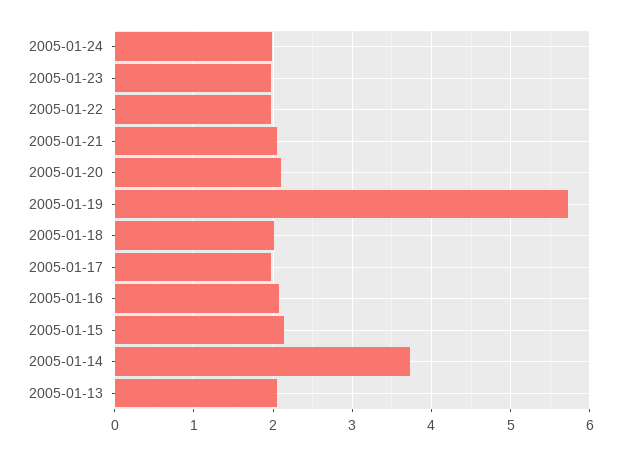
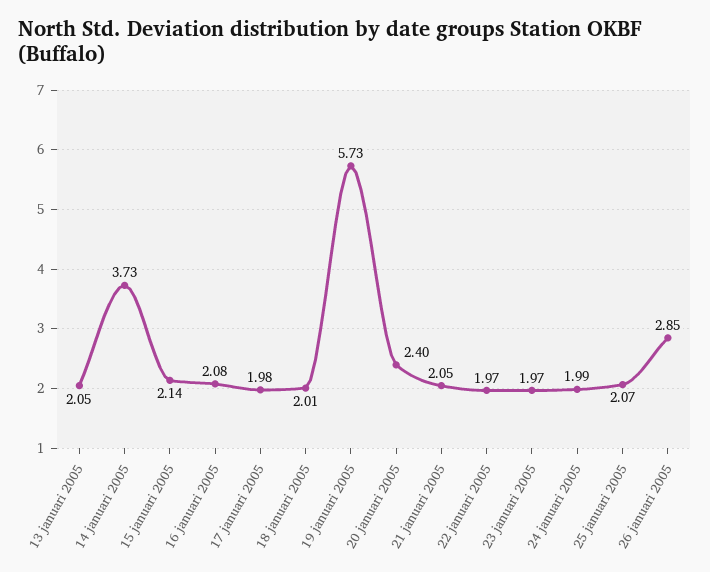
2005-01-20: 2.1 -> 2.4
25 januari 2005: none -> 2.07
26 januari 2005: none -> 2.85

